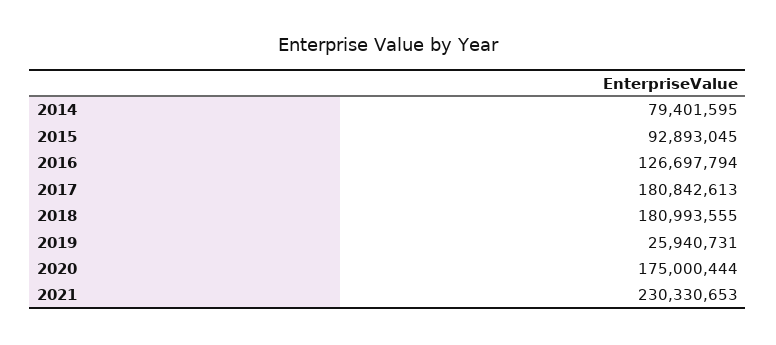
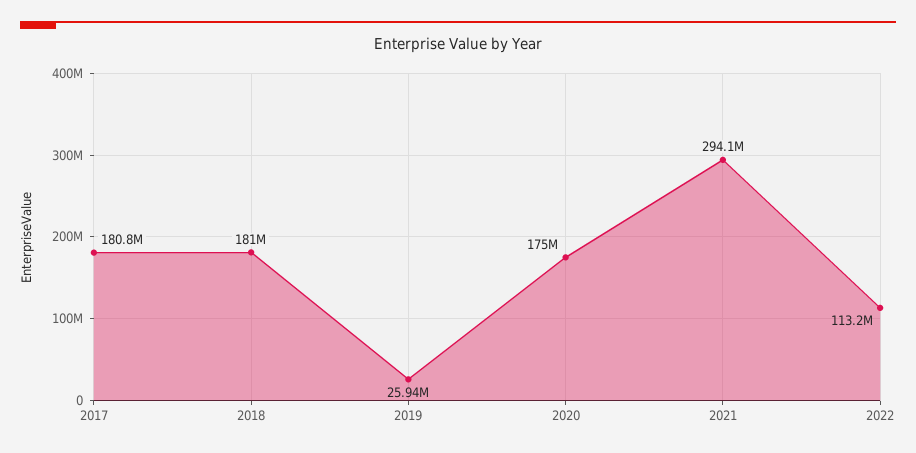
2014: 79401595 -> none
2015: 92893045 -> none
2016: 126697794 -> none
2021: 230330653 -> 294100000
2022: none -> 113200000

